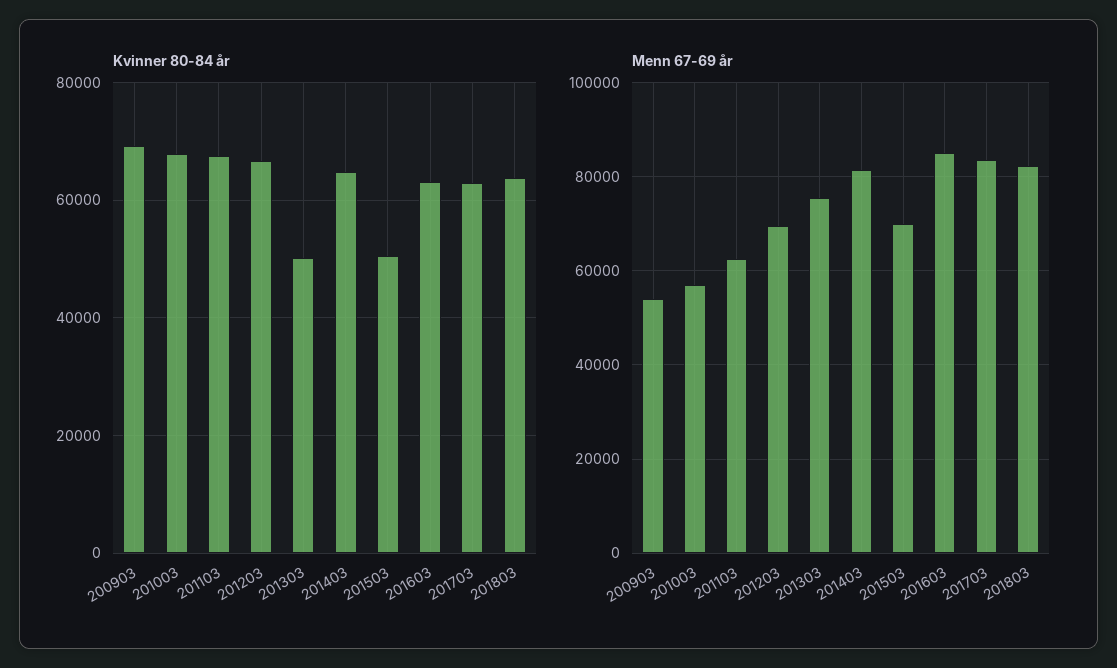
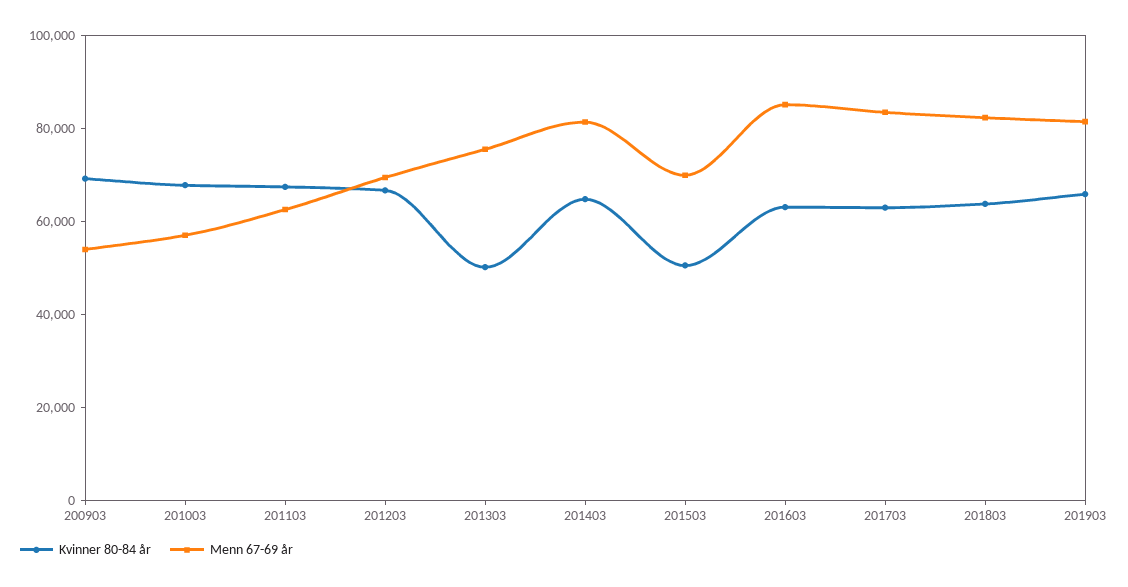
Kvinner 80-84 år, 201903: none -> 65000
Menn 67-69 år, 201903: none -> 80000

